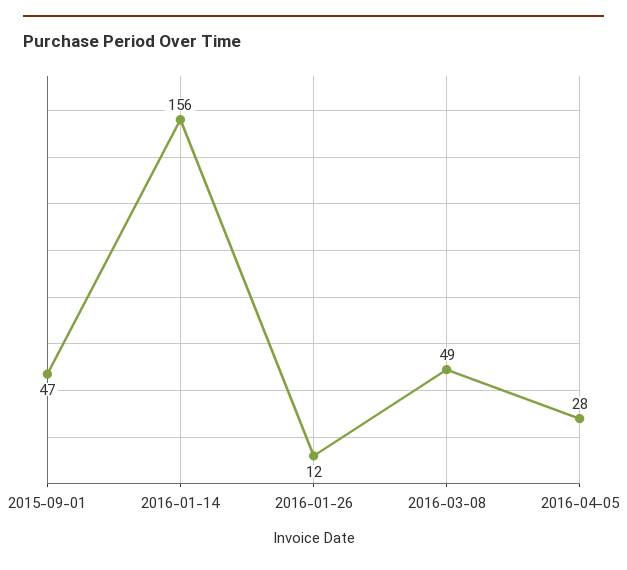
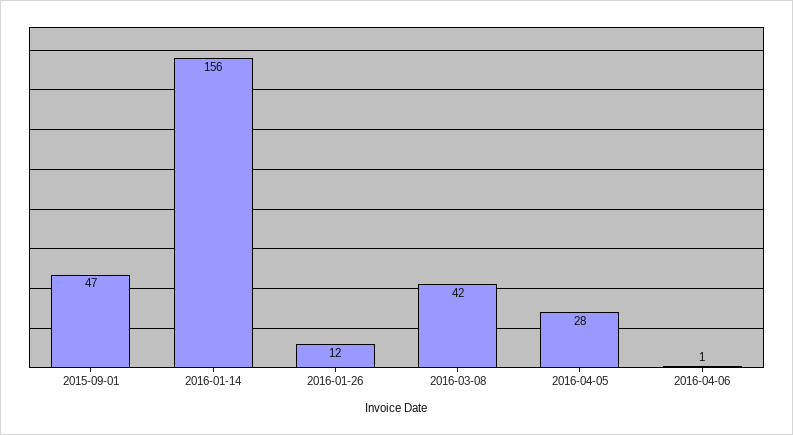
2016-03-08: 49 -> 42
2016-04-06: none -> 1

